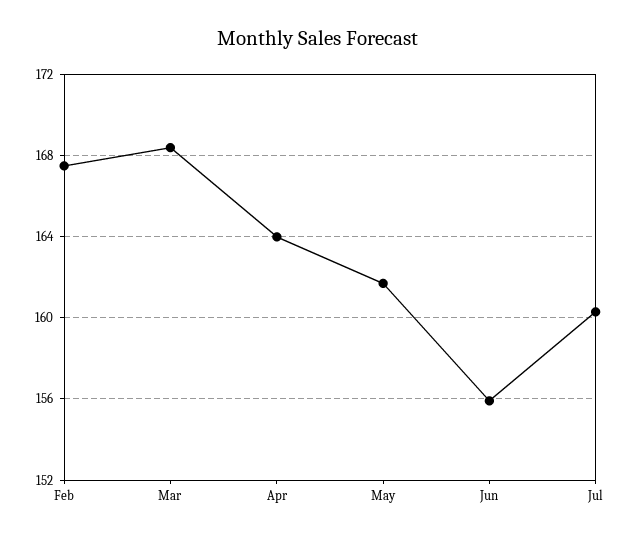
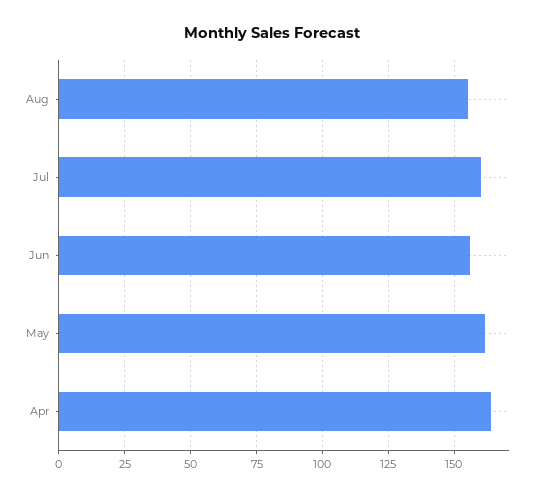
Feb: 167.5 -> none
Mar: 168.5 -> none
Aug: none -> 155

